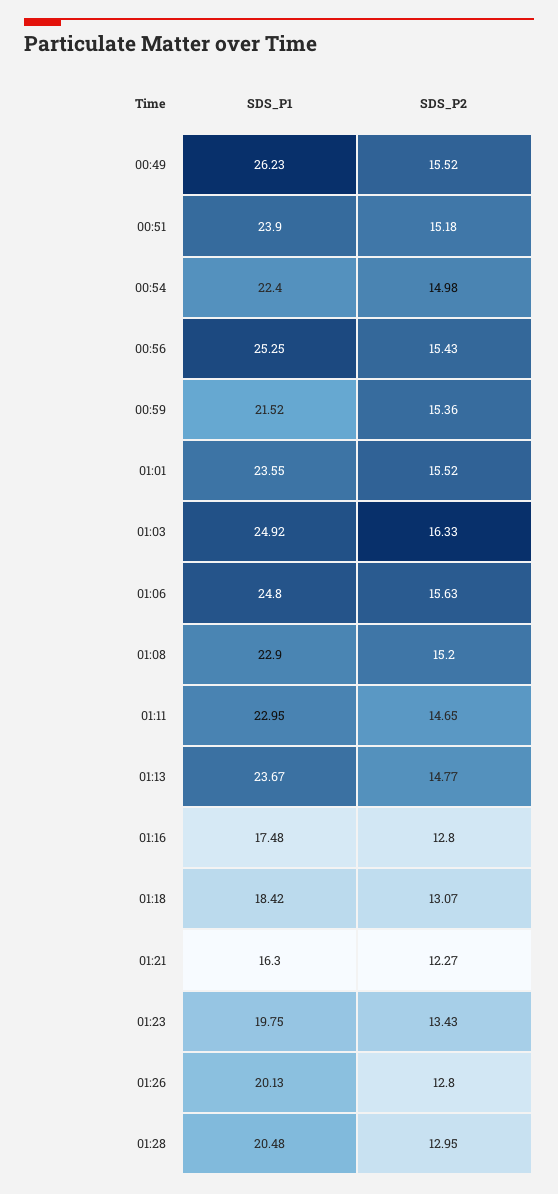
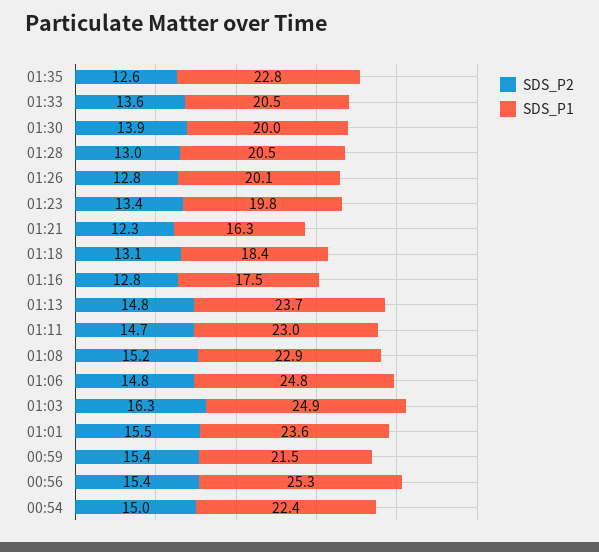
SDS_P1, 00:49: 26.23 -> none
SDS_P2, 00:49: 15.52 -> none
SDS_P1, 00:51: 23.9 -> none
SDS_P2, 00:51: 15.18 -> none
SDS_P2, 01:06: 15.63 -> 14.8
SDS_P2, 01:35: none -> 12.6
SDS_P1, 01:35: none -> 22.8
SDS_P2, 01:33: none -> 13.6
SDS_P1, 01:33: none -> 20.5
SDS_P2, 01:30: none -> 13.9
SDS_P1, 01:30: none -> 20

